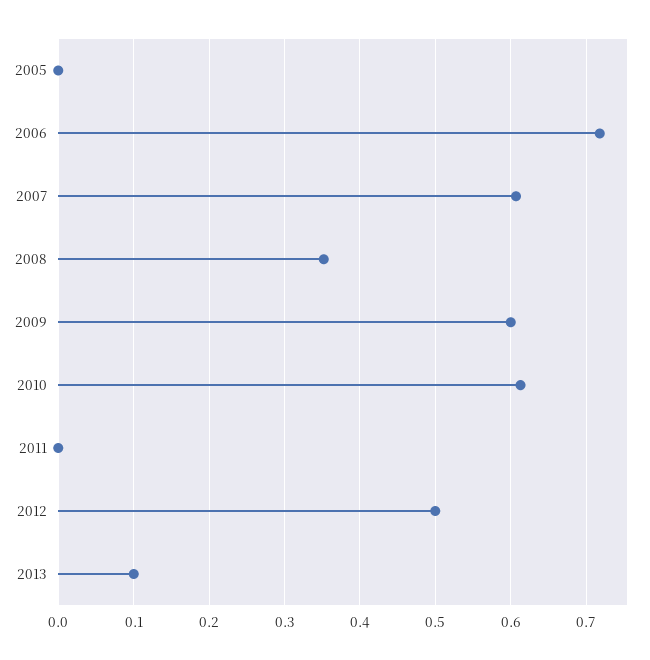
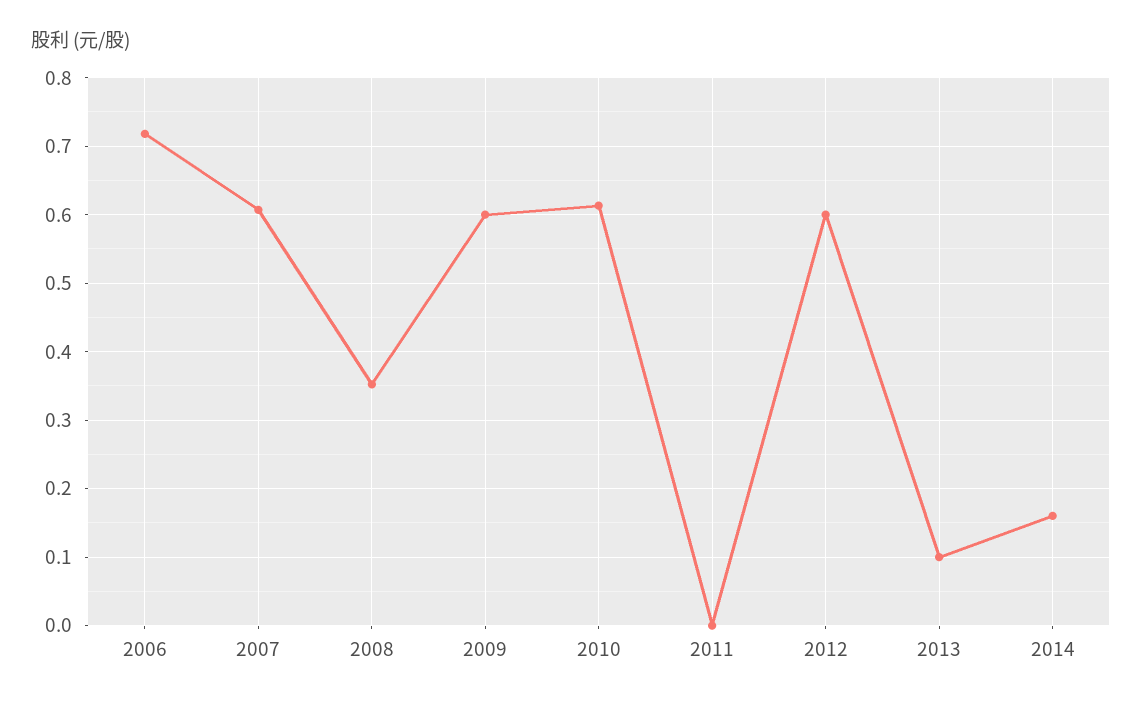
2005: 0 -> none
2012: 0.5 -> 0.6
2014: none -> 0.16

